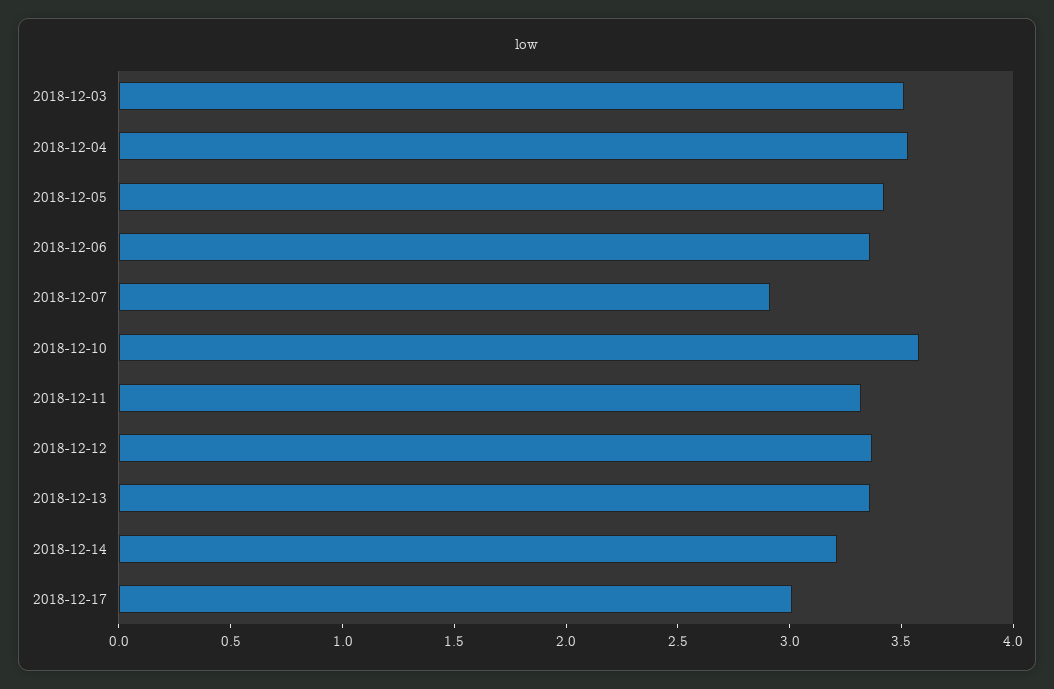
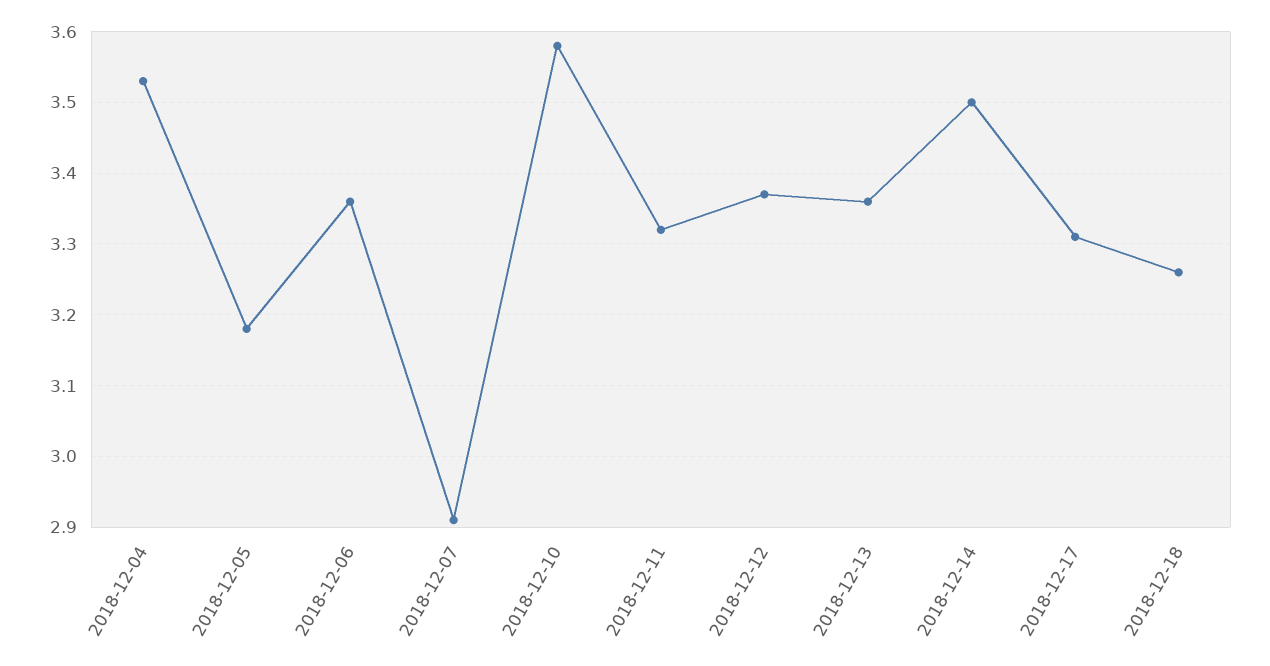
2018-12-03: 3.5 -> none
2018-12-05: 3.4 -> 3.18
2018-12-14: 3.2 -> 3.5
2018-12-17: 3 -> 3.31
2018-12-18: none -> 3.26

